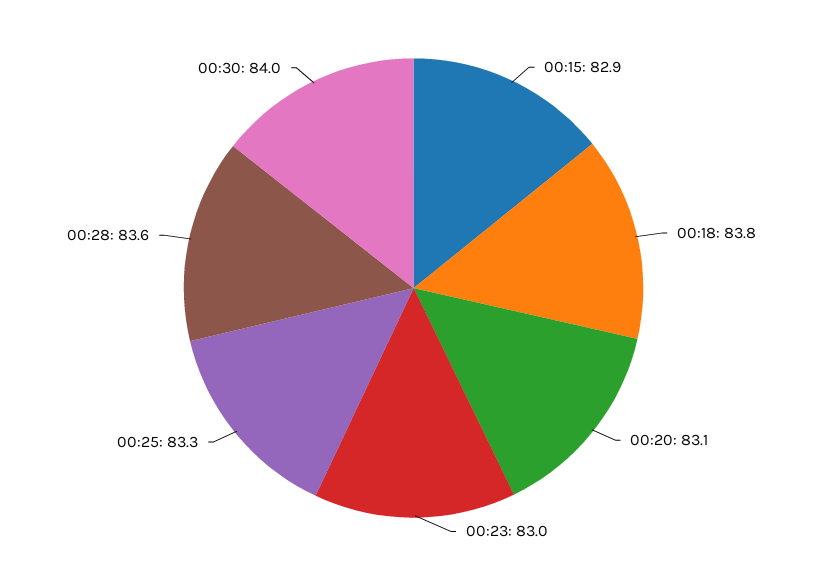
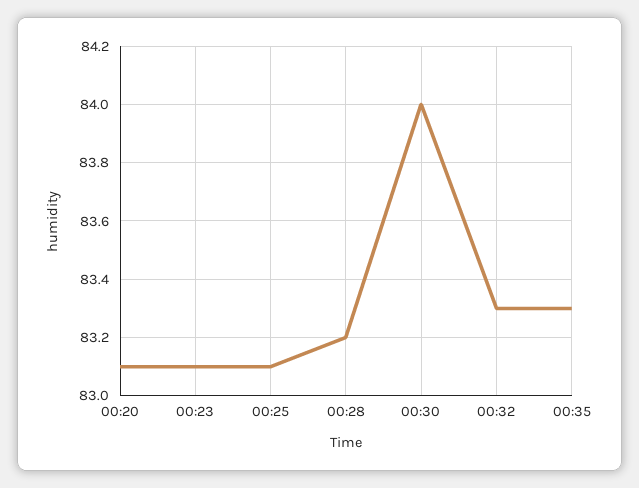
00:15: 82.9 -> none
00:18: 83.8 -> none
00:23: 83 -> 83.1
00:25: 83.3 -> 83.1
00:28: 83.6 -> 83.2
00:32: none -> 83.3
00:35: none -> 83.3

